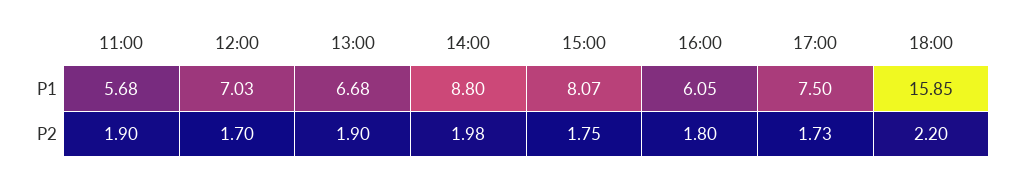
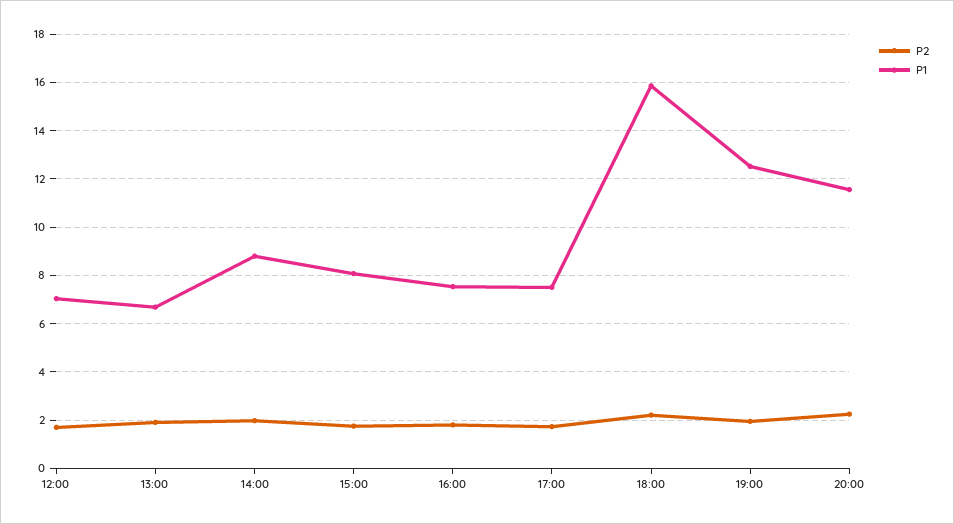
P1, 11:00: 5.68 -> none
P1, 16:00: 6.05 -> 7.5
P2, 11:00: 1.9 -> none
P2, 19:00: none -> 2
P1, 19:00: none -> 12.5
P2, 20:00: none -> 2.25
P1, 20:00: none -> 11.5

